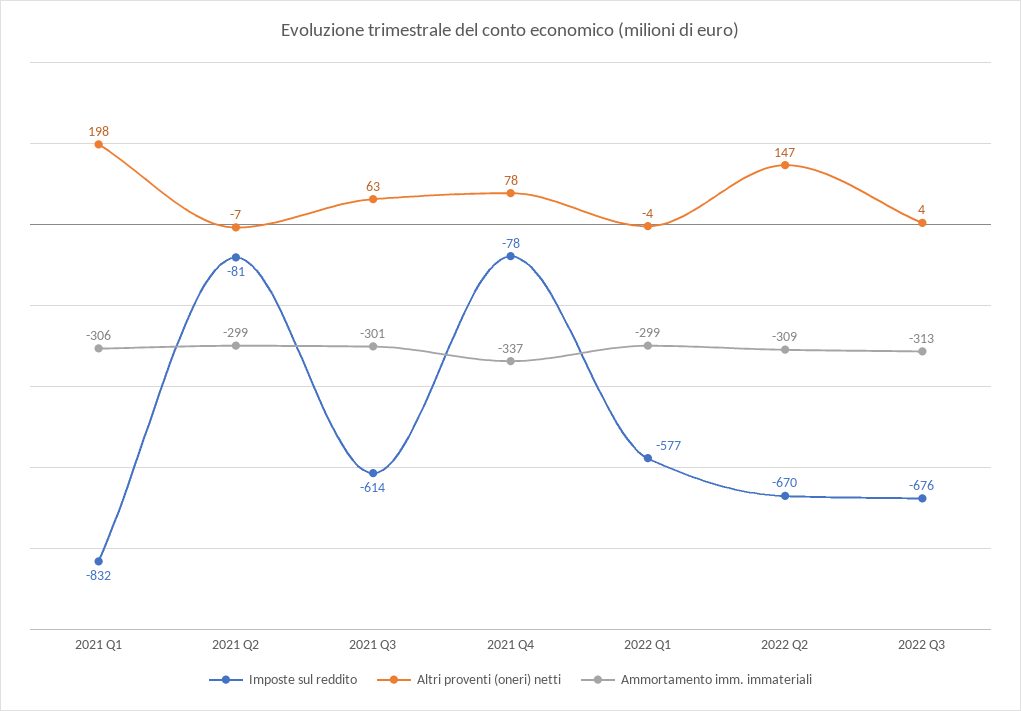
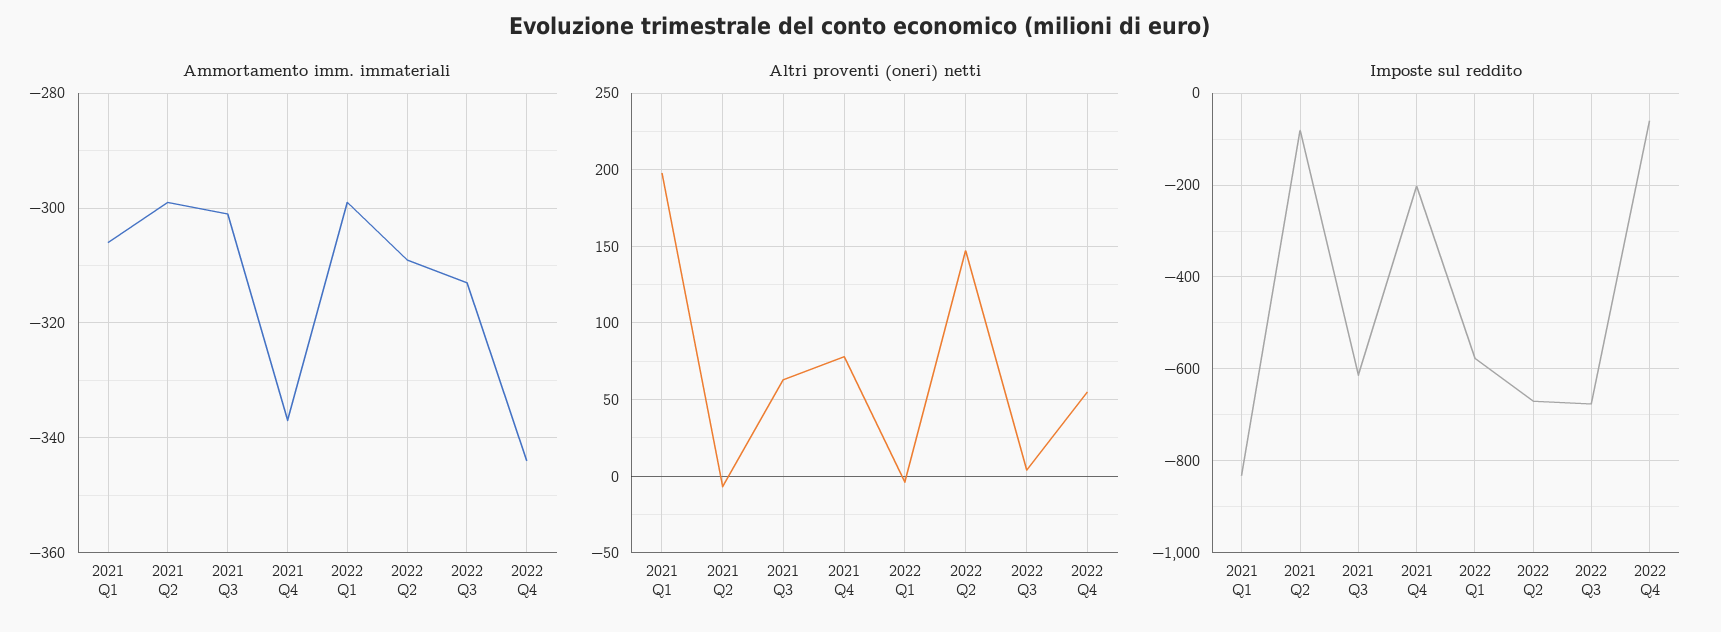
Imposte sul reddito, 2021 Q4: -78 -> -200
Ammortamento imm. immateriali, 2022 Q4: none -> -345
Altri proventi (oneri) netti, 2022 Q4: none -> 55
Imposte sul reddito, 2022 Q4: none -> -60

